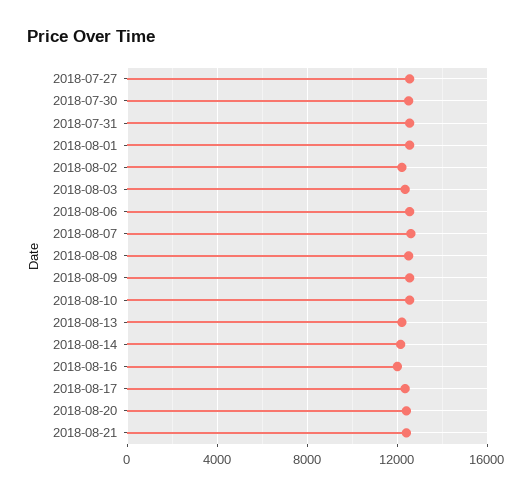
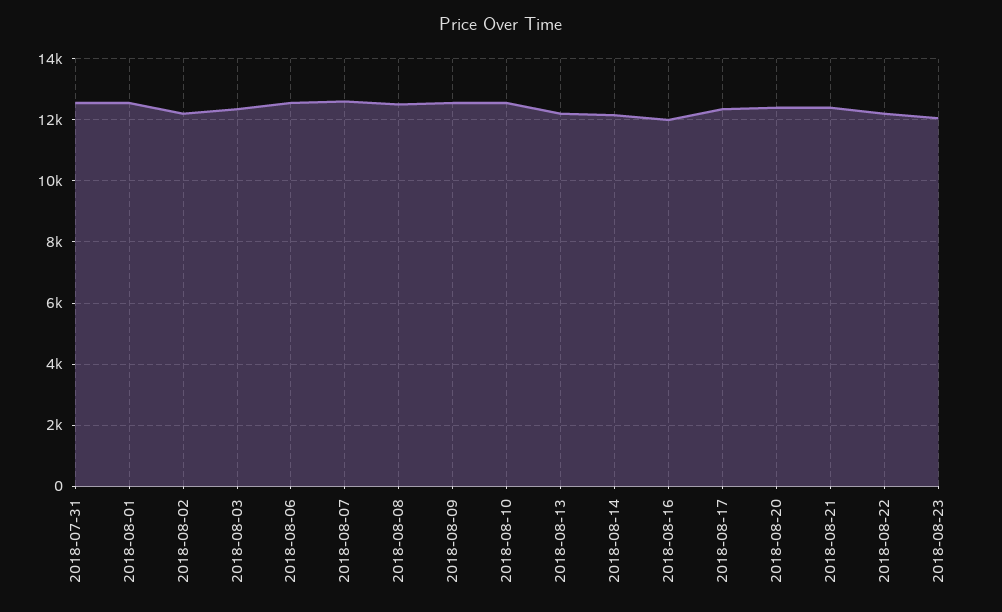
2018-07-27: 12500 -> none
2018-07-30: 12500 -> none
2018-08-22: none -> 12200
2018-08-23: none -> 12000

